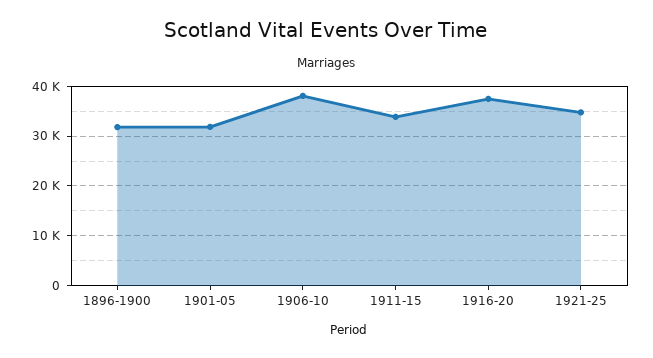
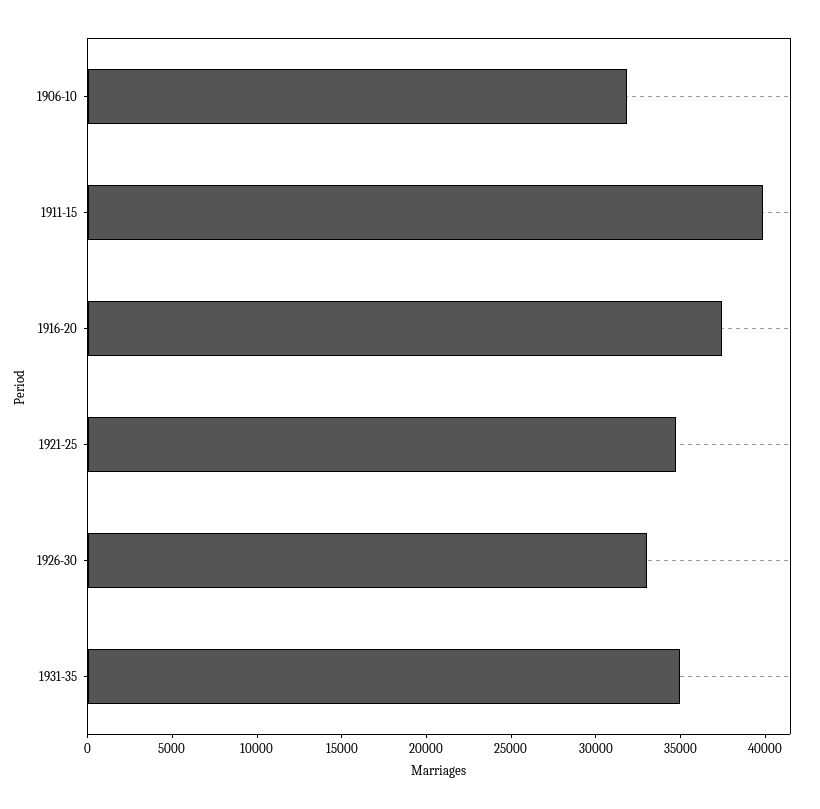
1896-1900: 32000 -> none
1901-05: 32000 -> none
1906-10: 38000 -> 32000
1911-15: 34000 -> 40000
1926-30: none -> 33000
1931-35: none -> 35000

